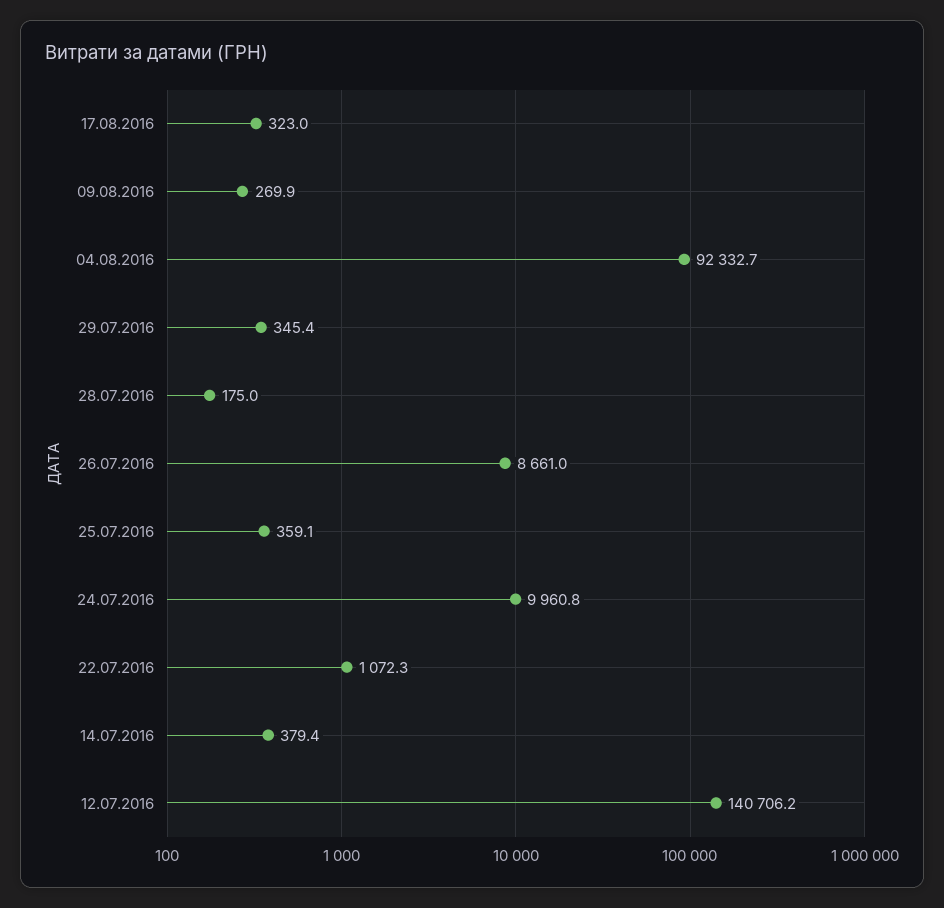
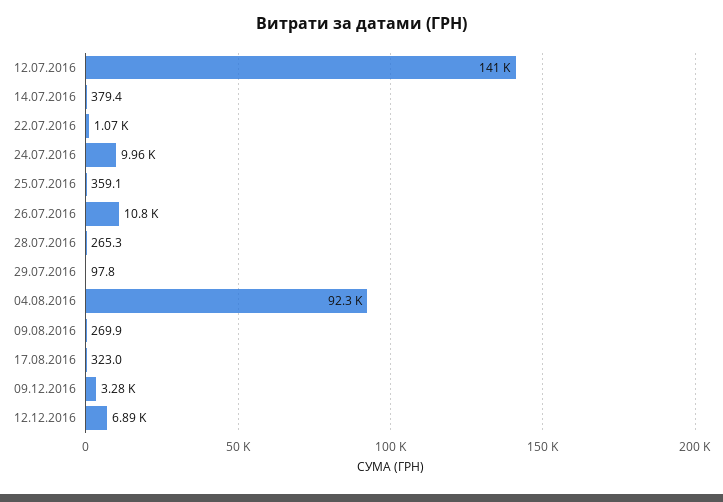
29.07.2016: 345.4 -> 97.8
28.07.2016: 175 -> 265.3
26.07.2016: 8661 -> 10800
09.12.2016: none -> 3280
12.12.2016: none -> 6890

